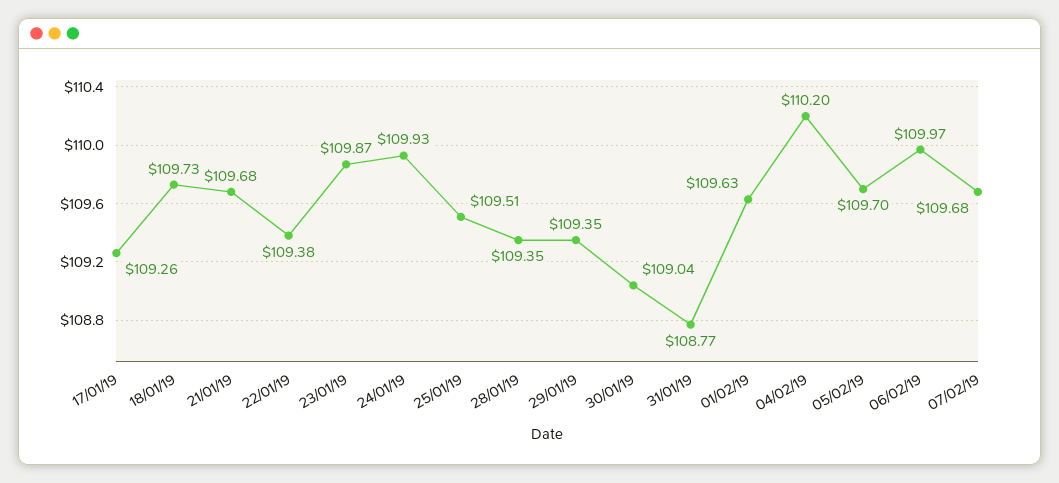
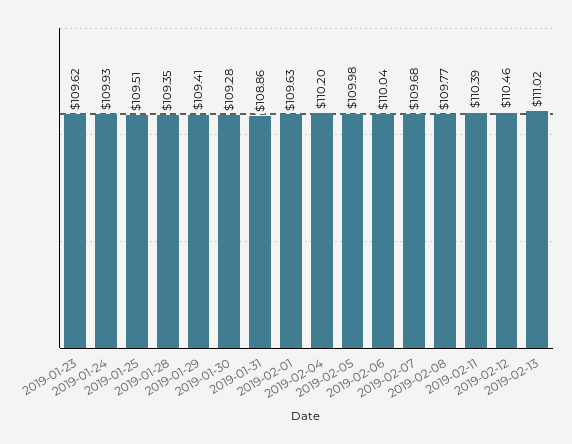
17/01/19: 109.26 -> none
18/01/19: 109.73 -> none
21/01/19: 109.68 -> none
22/01/19: 109.38 -> none
23/01/19: 109.87 -> 109.62
29/01/19: 109.35 -> 109.41
30/01/19: 109.04 -> 109.28
31/01/19: 108.77 -> 108.86
05/02/19: 109.7 -> 109.98
06/02/19: 109.97 -> 110.04
2019-02-08: none -> 109.77
2019-02-11: none -> 110.39
2019-02-12: none -> 110.46
2019-02-13: none -> 111.02

